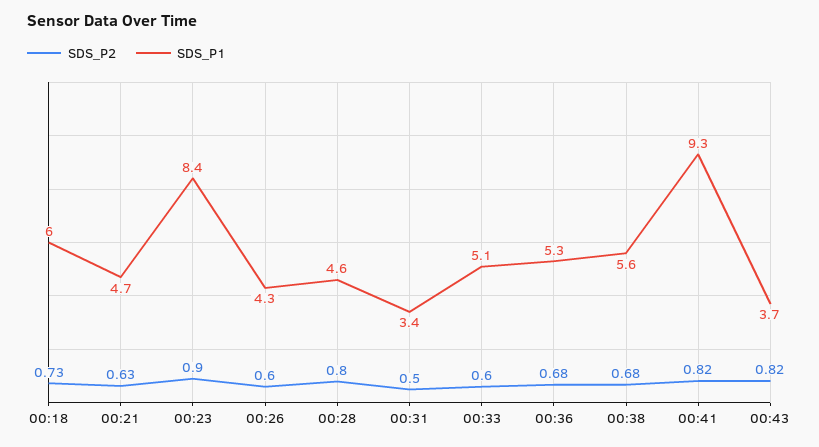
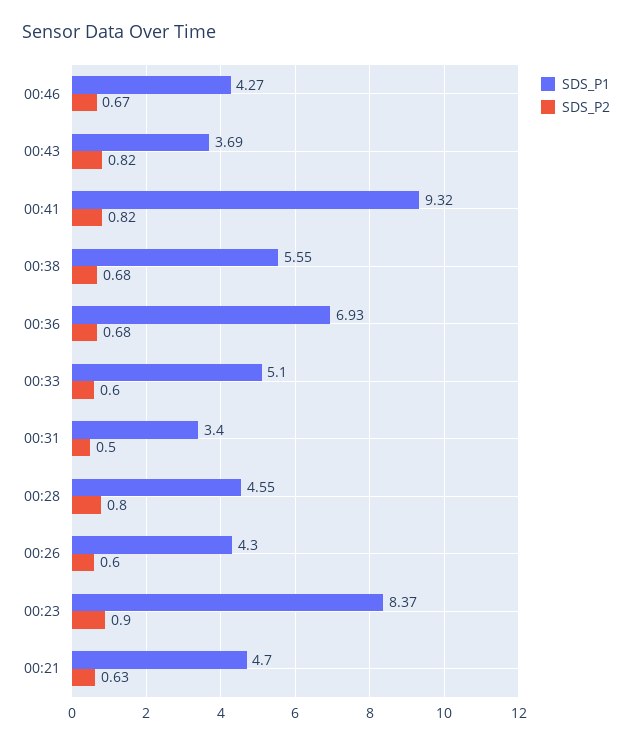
SDS_P2, 00:18: 0.73 -> none
SDS_P1, 00:18: 6 -> none
SDS_P1, 00:36: 5.3 -> 6.93
SDS_P1, 00:46: none -> 4.27
SDS_P2, 00:46: none -> 0.67

